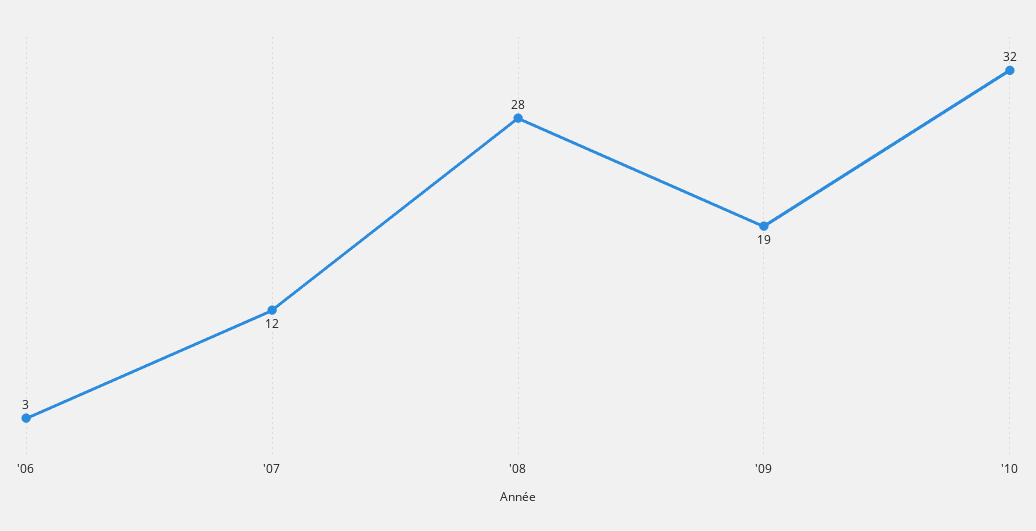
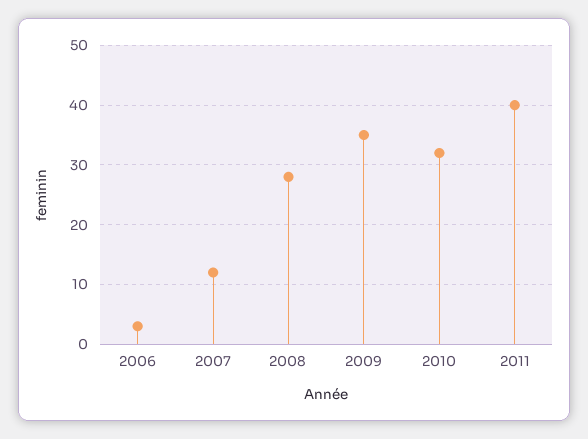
'09: 19 -> 35
2011: none -> 40

